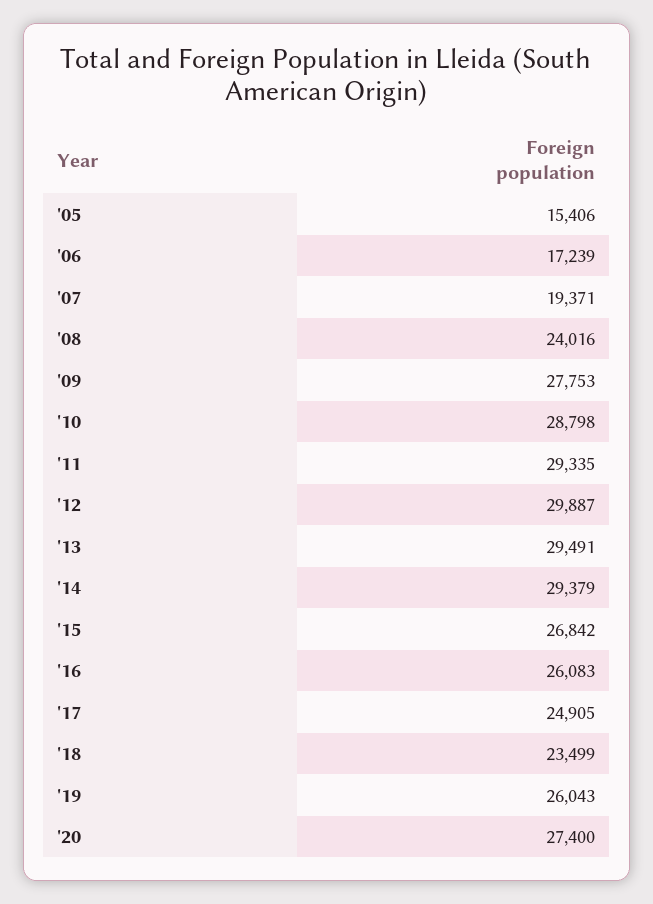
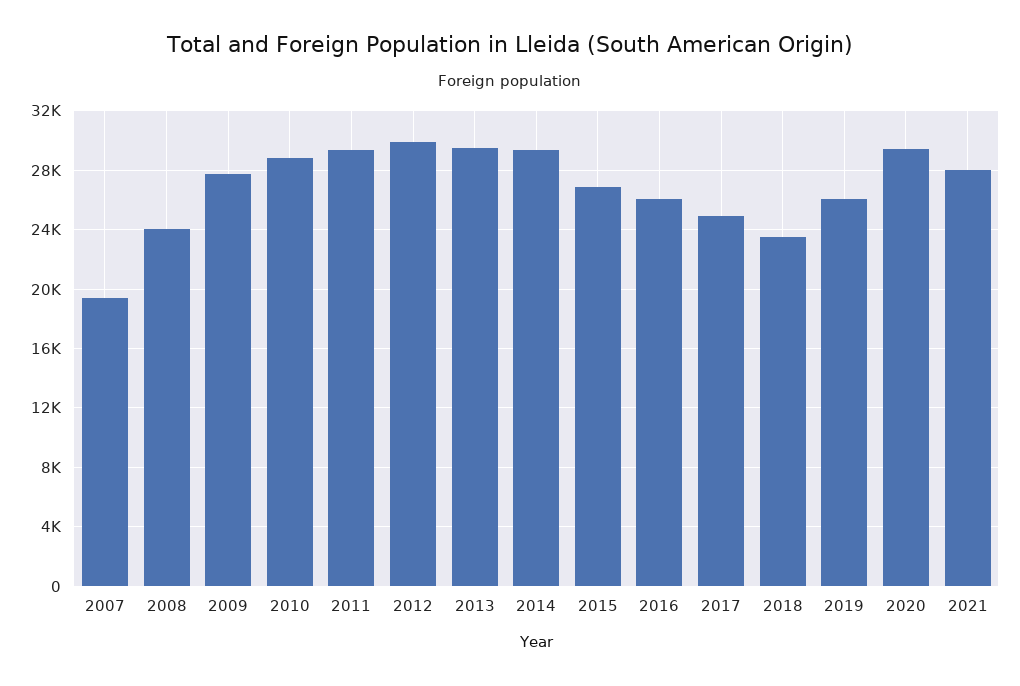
'05: 15406 -> none
'06: 17239 -> none
'20: 27400 -> 29500
2021: none -> 28000

